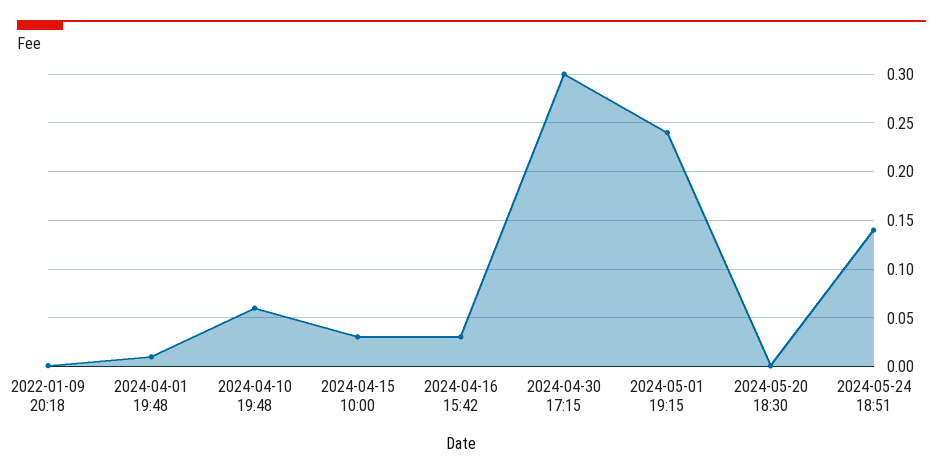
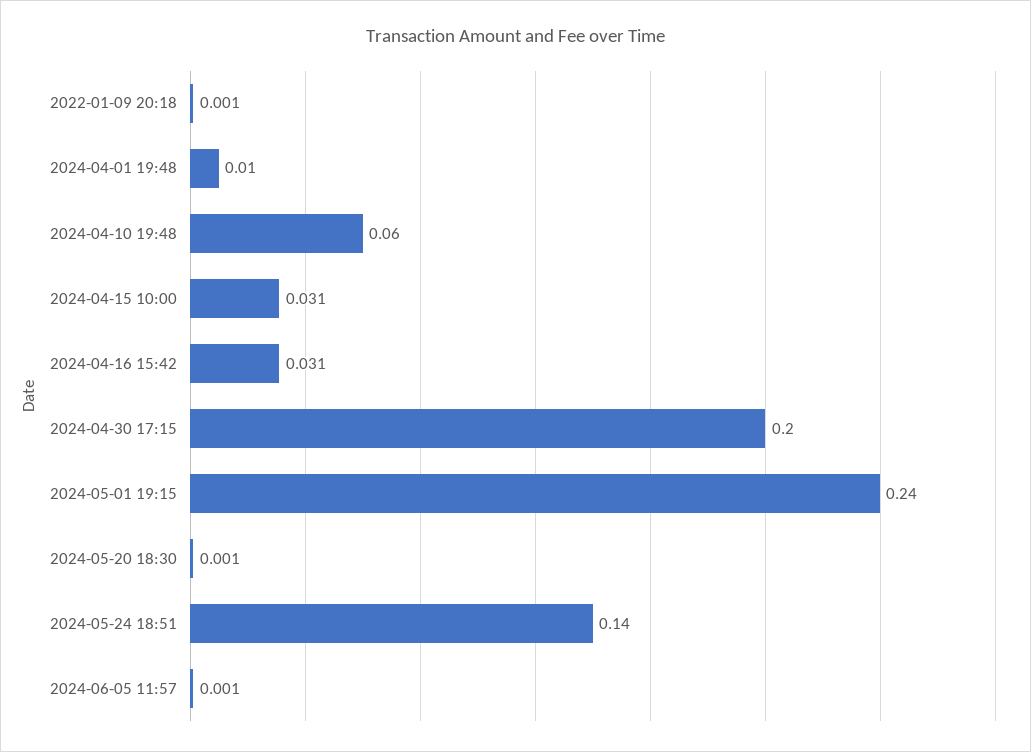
2024-04-30 17:15: 0.3 -> 0.2
2024-06-05 11:57: none -> 0.001

